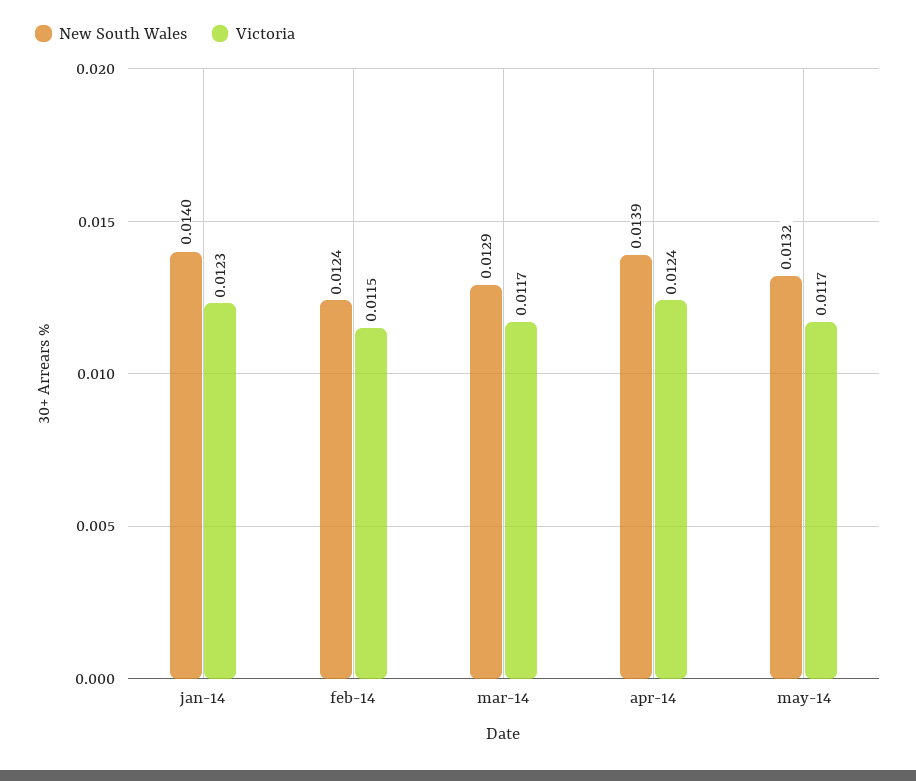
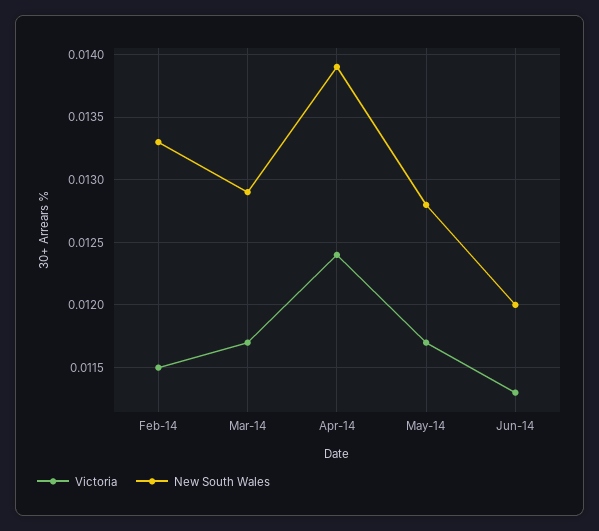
New South Wales, jan-14: 0.014 -> none
Victoria, jan-14: 0.0123 -> none
New South Wales, feb-14: 0.0124 -> 0.0133
New South Wales, may-14: 0.0132 -> 0.0128
Victoria, Jun-14: none -> 0.0113
New South Wales, Jun-14: none -> 0.012

